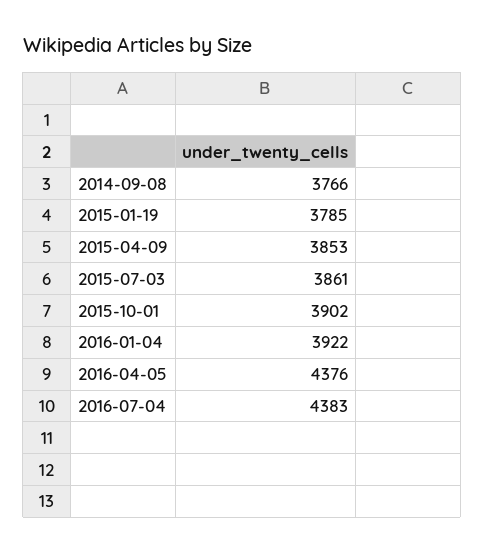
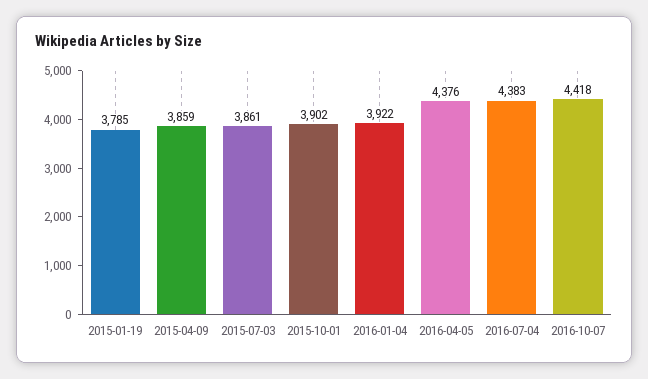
2014-09-08: 3766 -> none
2015-04-09: 3853 -> 3859
2016-10-07: none -> 4418

